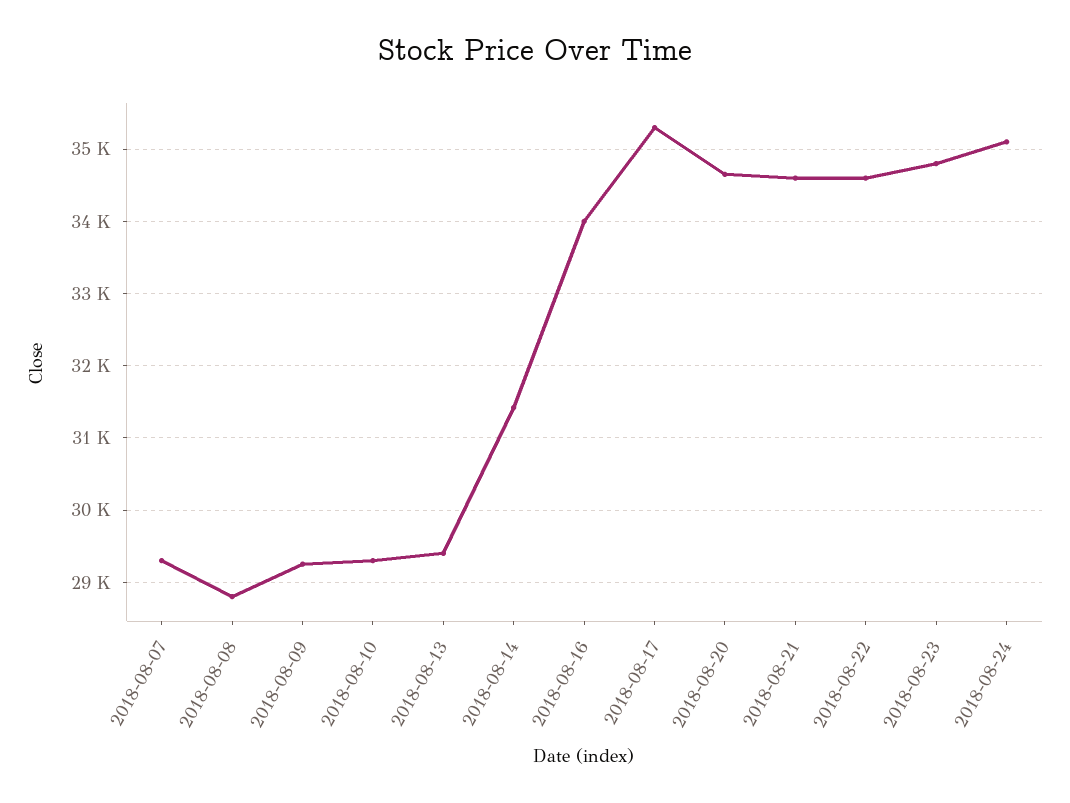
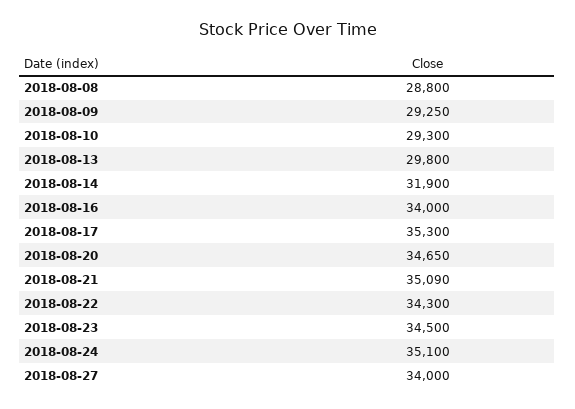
2018-08-07: 29300 -> none
2018-08-13: 29400 -> 29800
2018-08-14: 31400 -> 31900
2018-08-21: 34600 -> 35090
2018-08-22: 34600 -> 34300
2018-08-23: 34800 -> 34500
2018-08-27: none -> 34000

